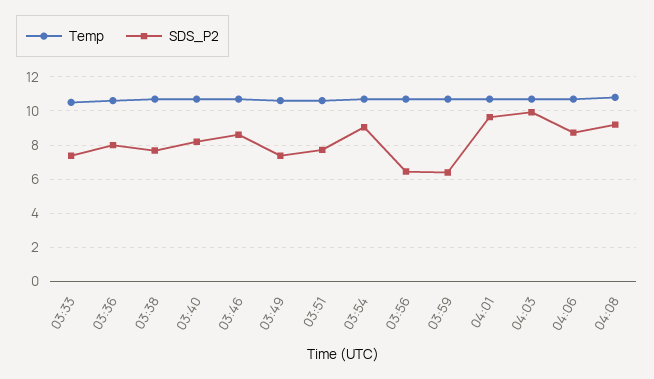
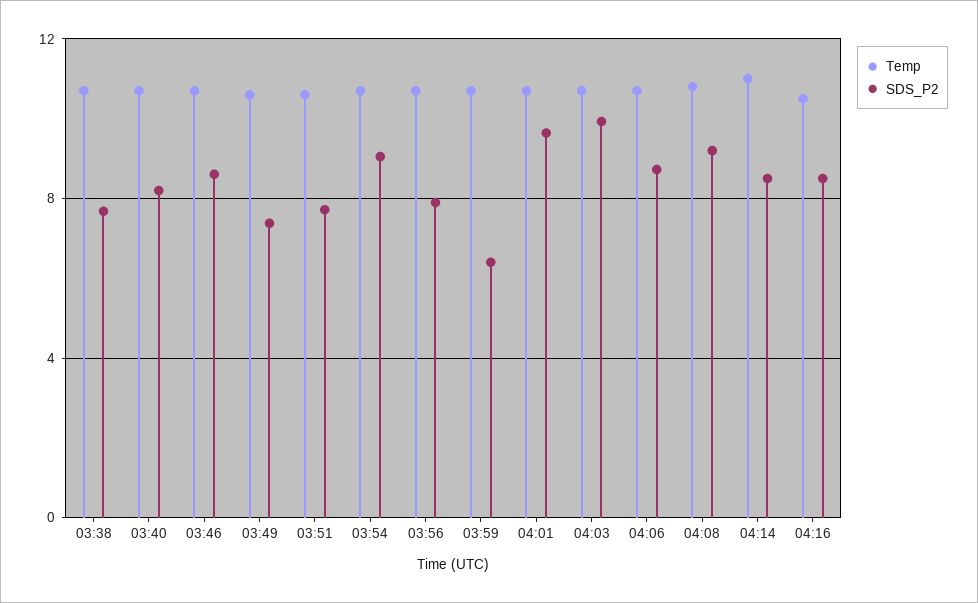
Temp, 03:33: 10.5 -> none
SDS_P2, 03:33: 7.5 -> none
Temp, 03:36: 10.5 -> none
SDS_P2, 03:36: 8 -> none
SDS_P2, 03:56: 6.5 -> 8
Temp, 04:14: none -> 11
SDS_P2, 04:14: none -> 8.5
Temp, 04:16: none -> 10.5
SDS_P2, 04:16: none -> 8.5

